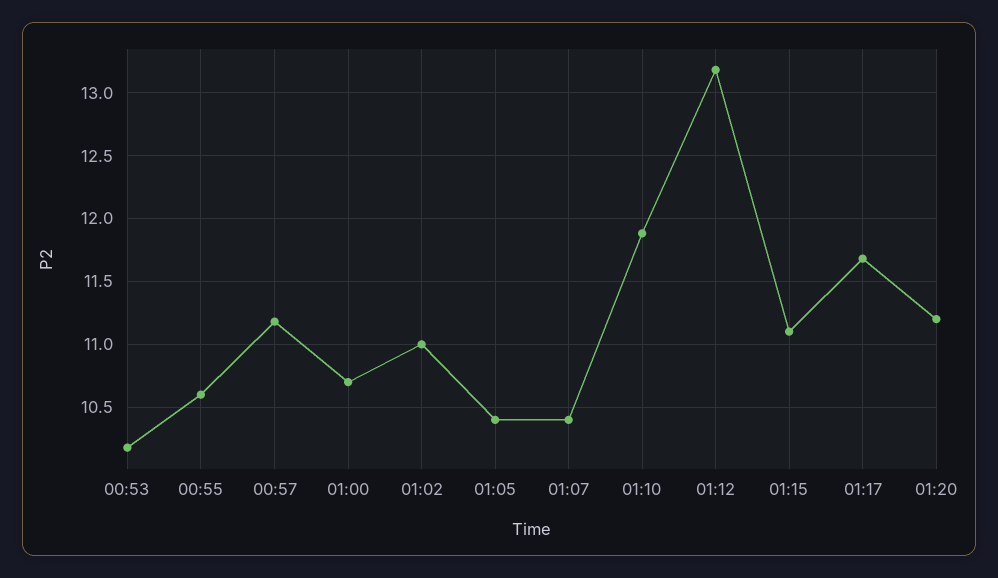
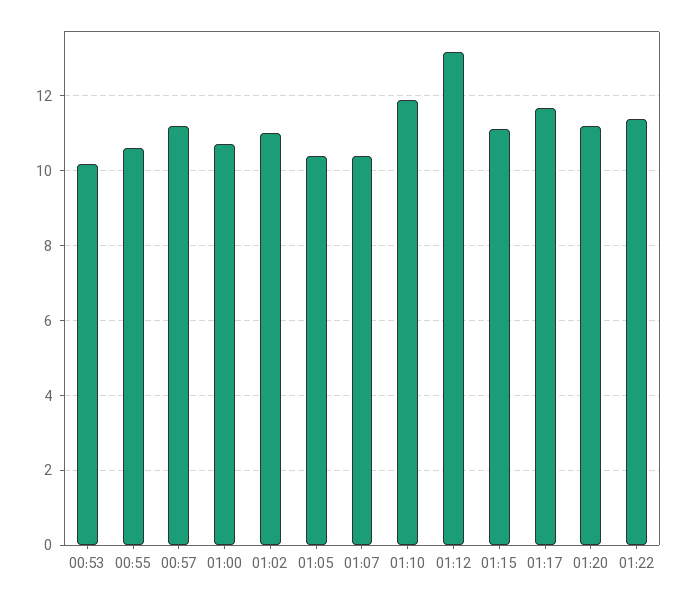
01:22: none -> 11.4

